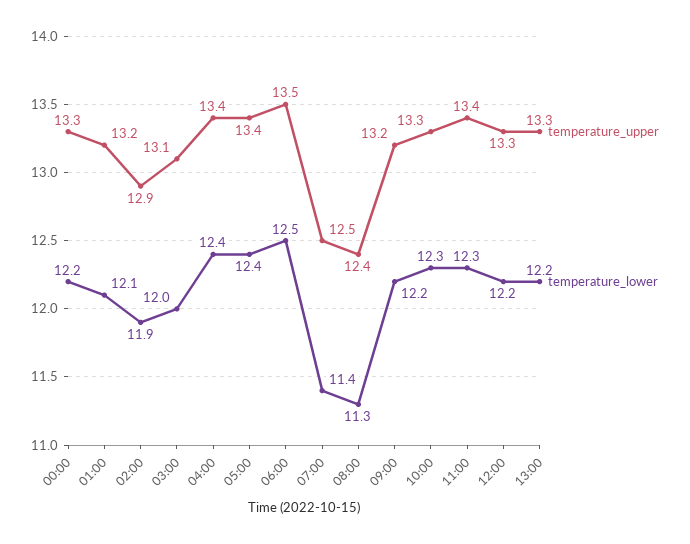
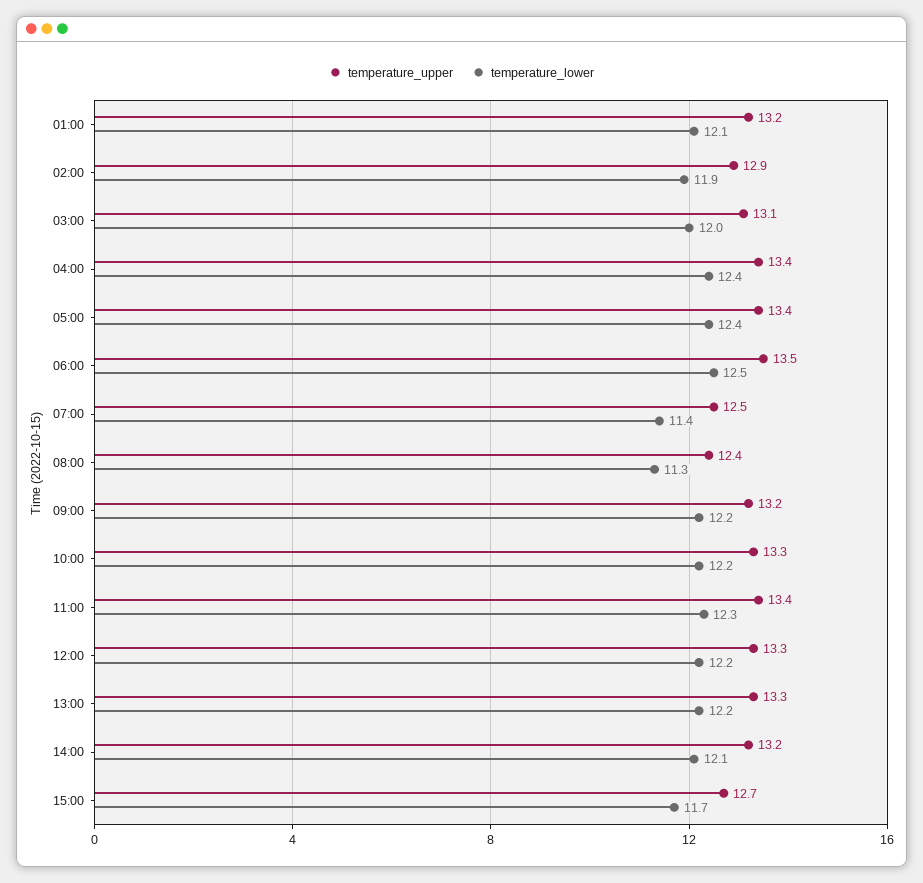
temperature_upper, 00:00: 13.3 -> none
temperature_lower, 00:00: 12.2 -> none
temperature_lower, 10:00: 12.3 -> 12.2
temperature_upper, 14:00: none -> 13.2
temperature_lower, 14:00: none -> 12.1
temperature_upper, 15:00: none -> 12.7
temperature_lower, 15:00: none -> 11.7

